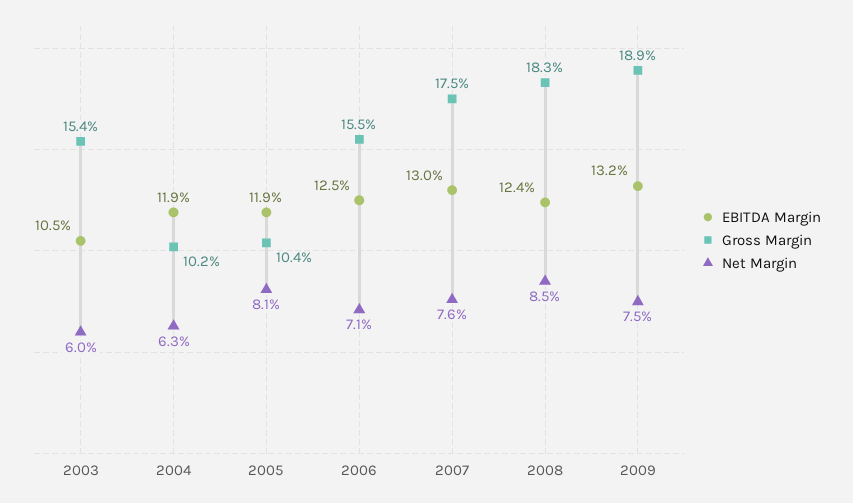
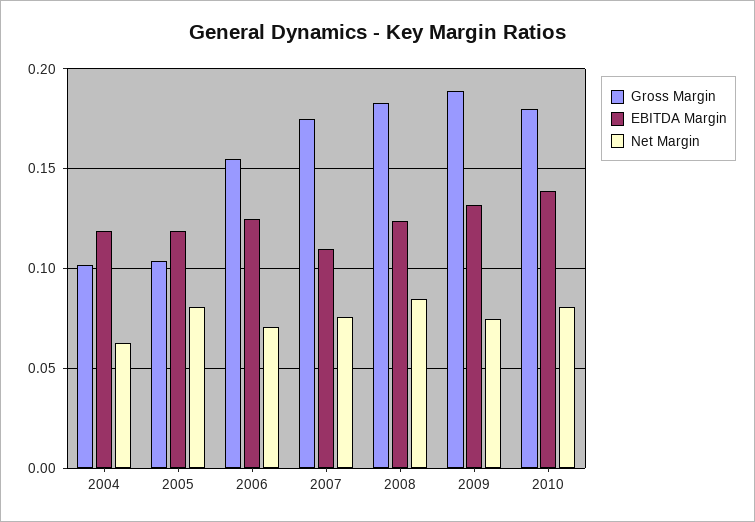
EBITDA Margin, 2003: 0.105 -> none
Gross Margin, 2003: 0.154 -> none
Net Margin, 2003: 0.06 -> none
EBITDA Margin, 2007: 0.13 -> 0.11
Gross Margin, 2010: none -> 0.18
EBITDA Margin, 2010: none -> 0.14
Net Margin, 2010: none -> 0.08

